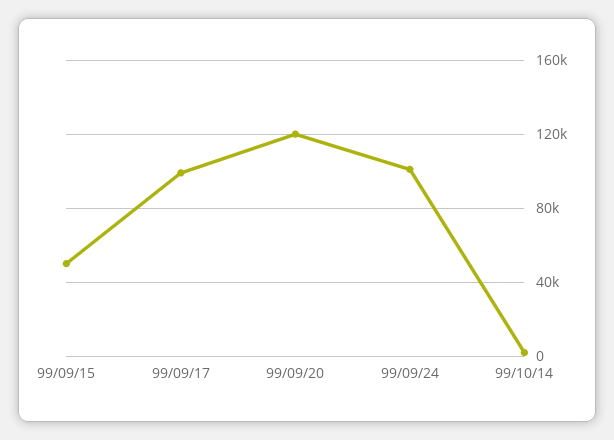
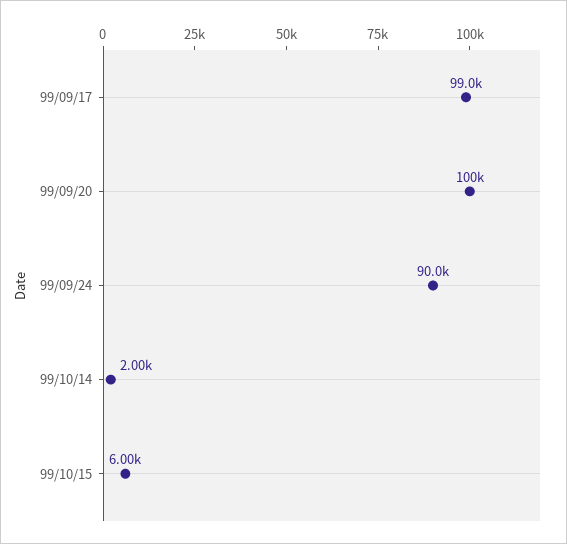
99/09/15: 50000 -> none
99/09/20: 120000 -> 100000
99/09/24: 100000 -> 90000
99/10/15: none -> 6000

